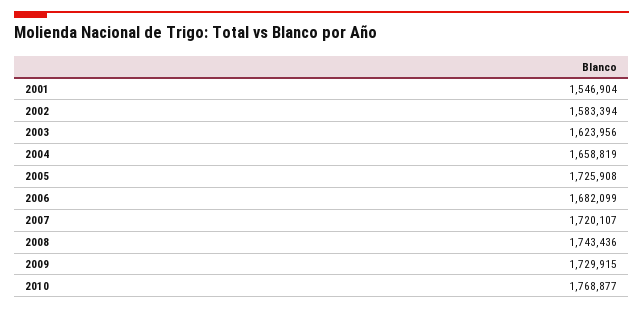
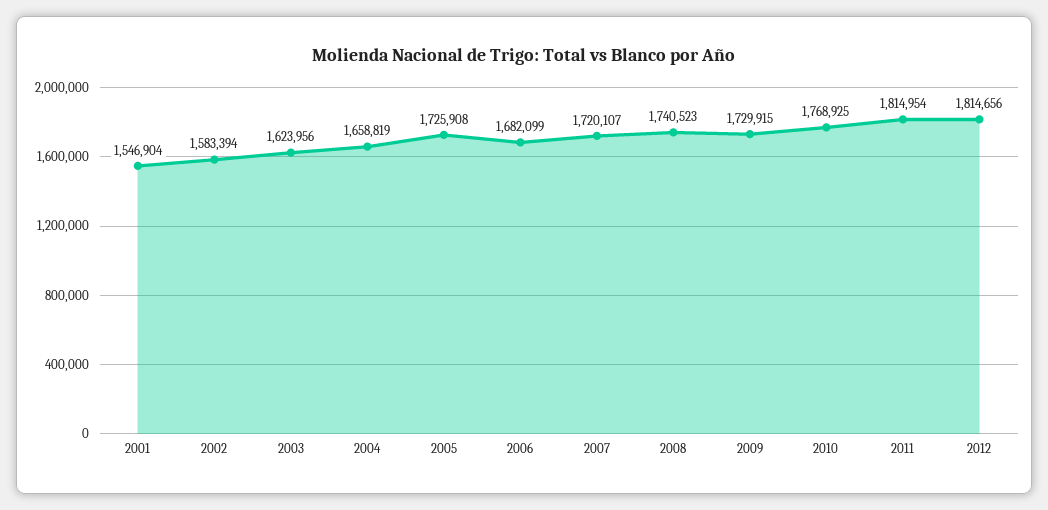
2008: 1743436 -> 1740523
2010: 1768877 -> 1768925
2011: none -> 1814954
2012: none -> 1814656

